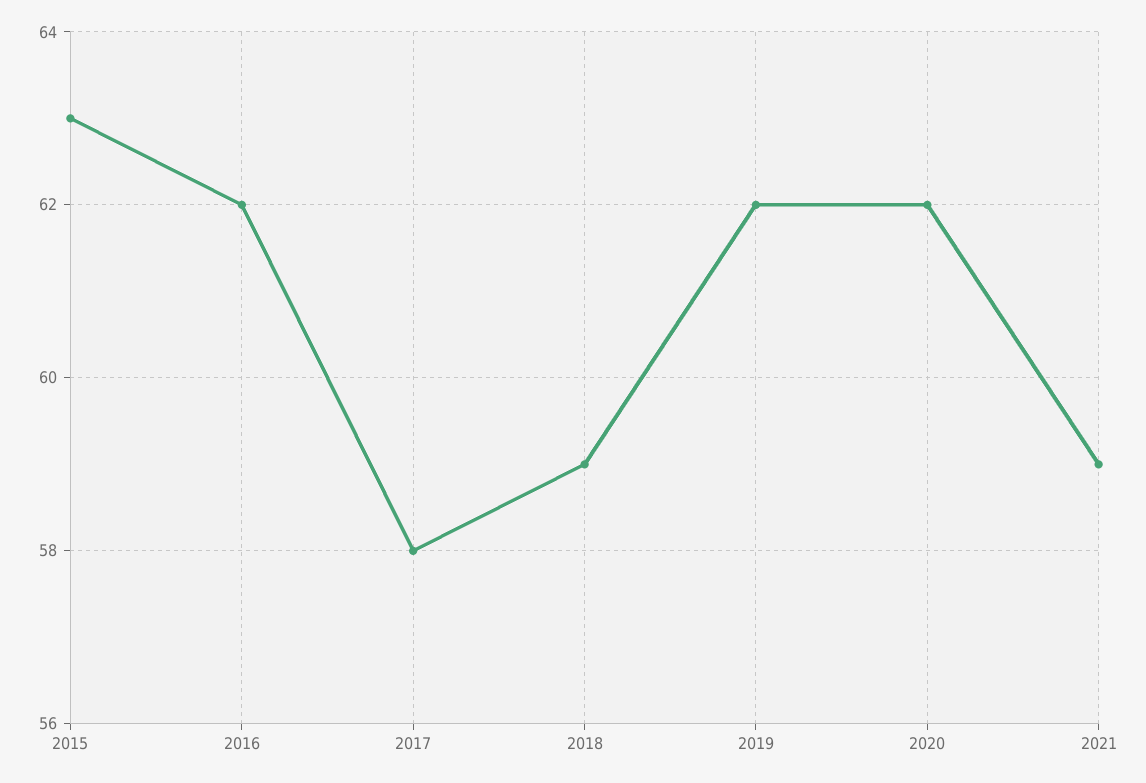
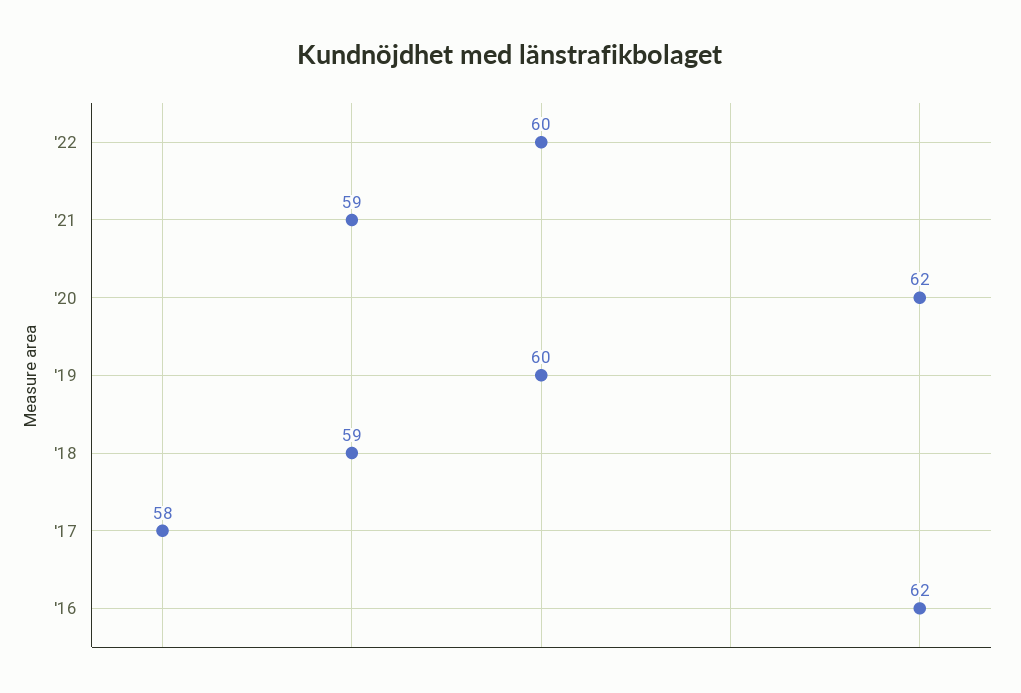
2015: 63 -> none
2019: 62 -> 60
'22: none -> 60

